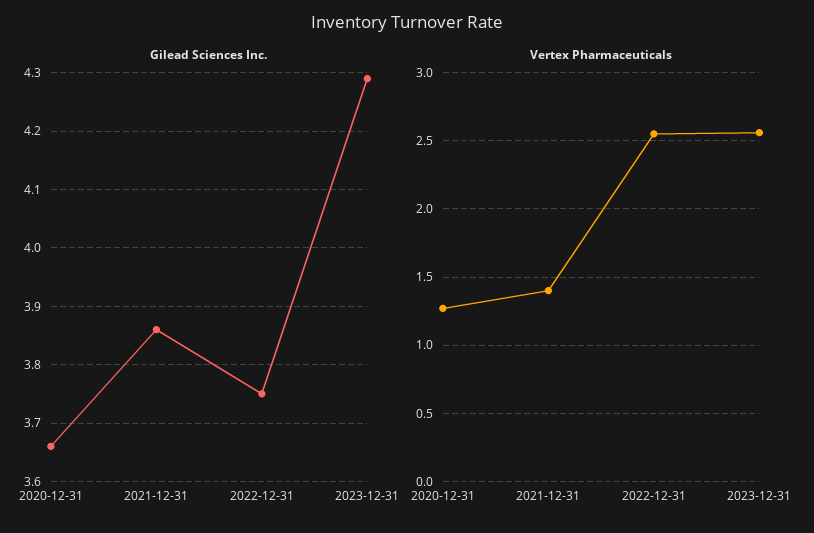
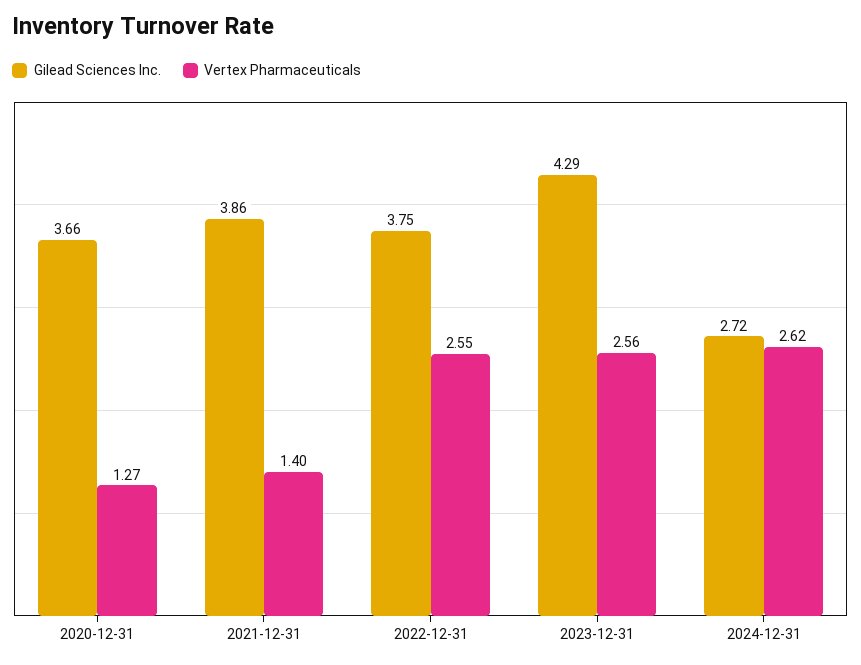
Gilead Sciences Inc., 2024-12-31: none -> 2.72
Vertex Pharmaceuticals, 2024-12-31: none -> 2.62

